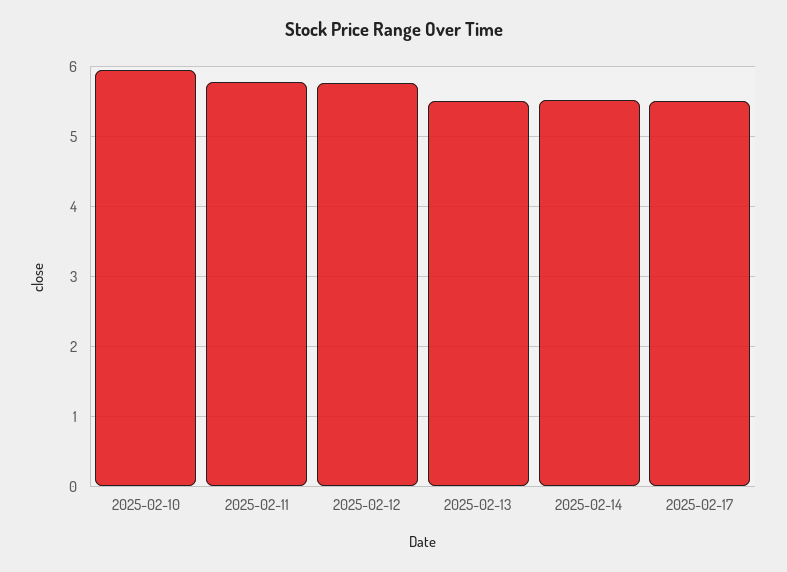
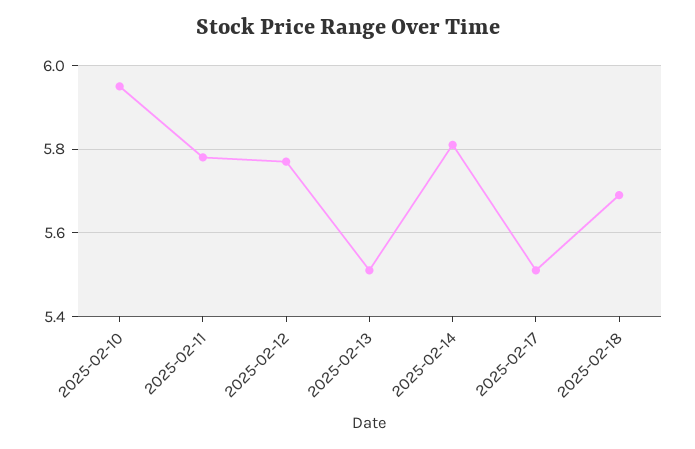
2025-02-14: 5.5 -> 5.8
2025-02-18: none -> 5.7

